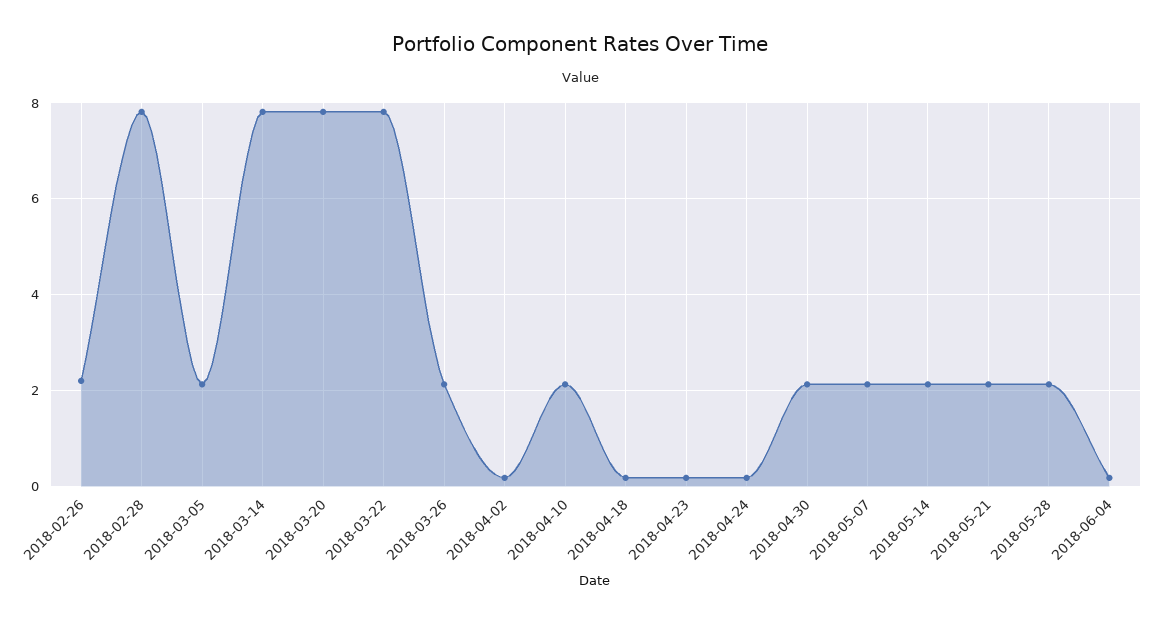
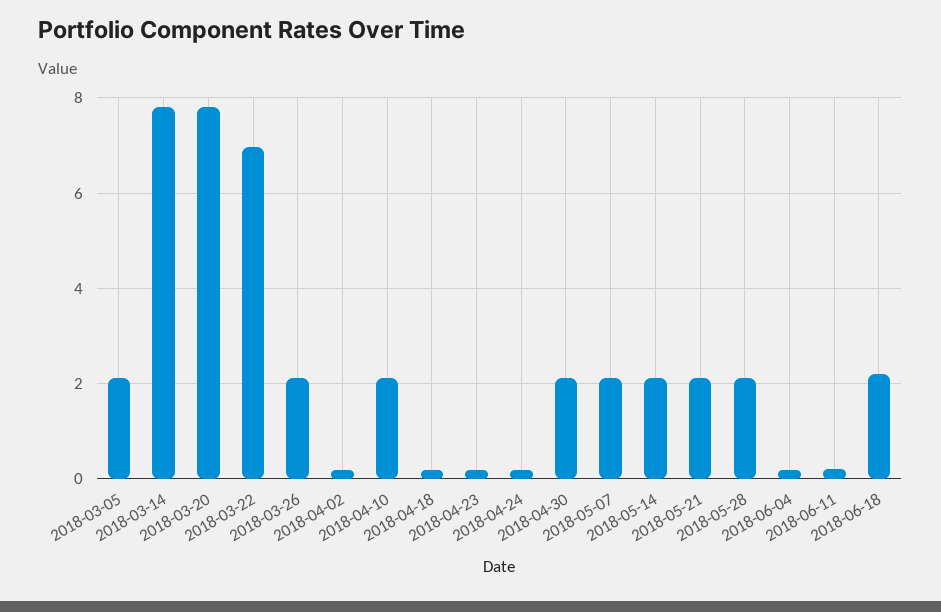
2018-02-26: 2.2 -> none
2018-02-28: 7.8 -> none
2018-03-22: 7.8 -> 7
2018-06-11: none -> 0.2
2018-06-18: none -> 2.2

